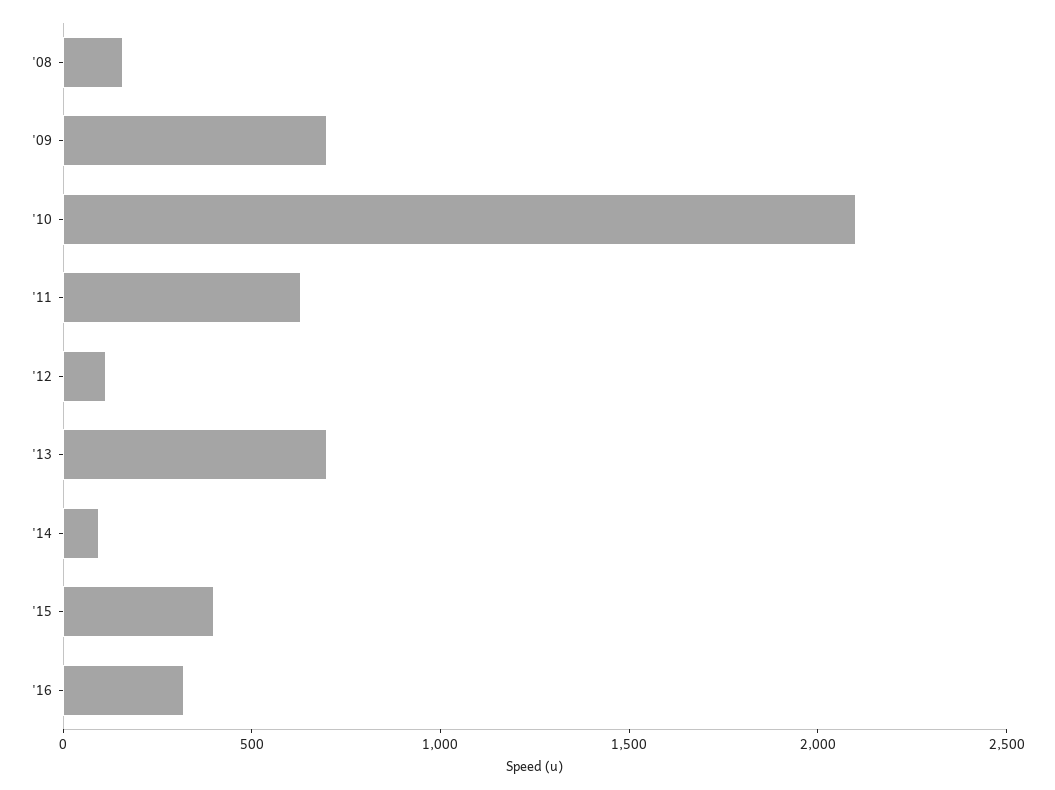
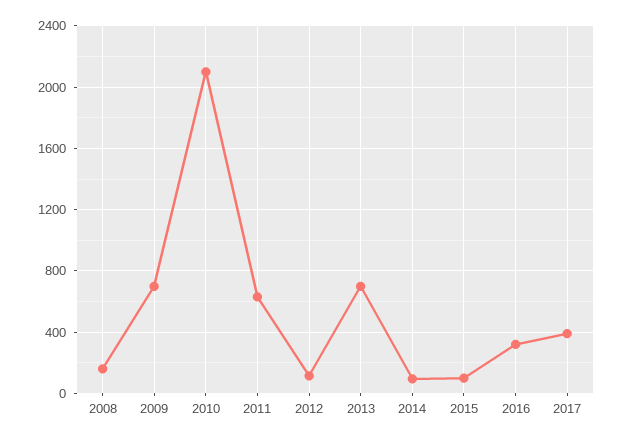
'15: 400 -> 100
2017: none -> 400

